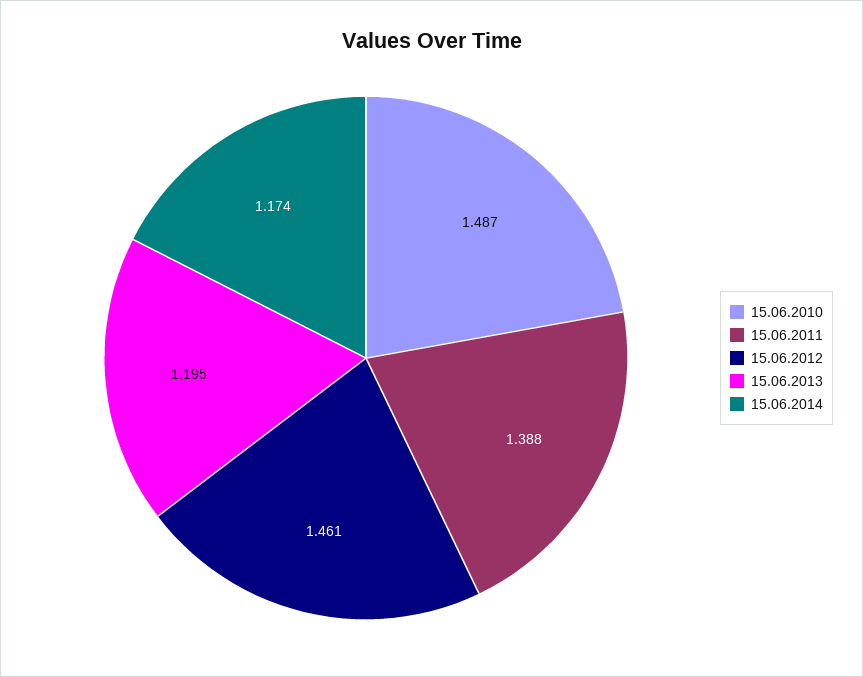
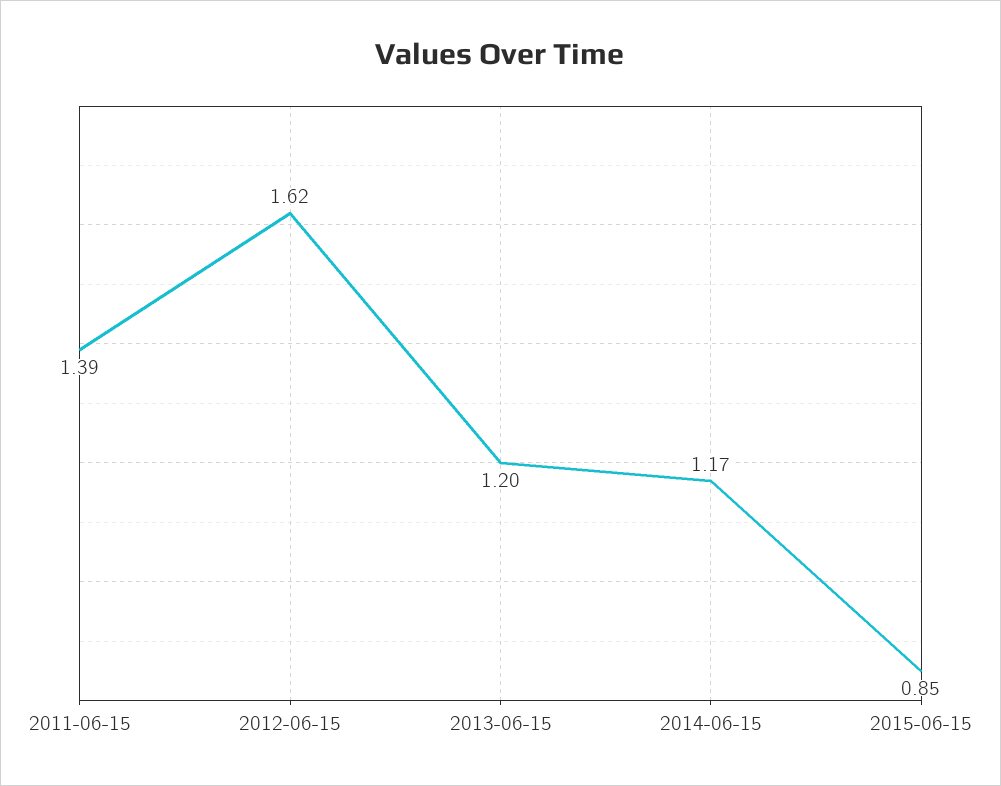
15.06.2010: 1.487 -> none
15.06.2012: 1.461 -> 1.62
2015-06-15: none -> 0.85

